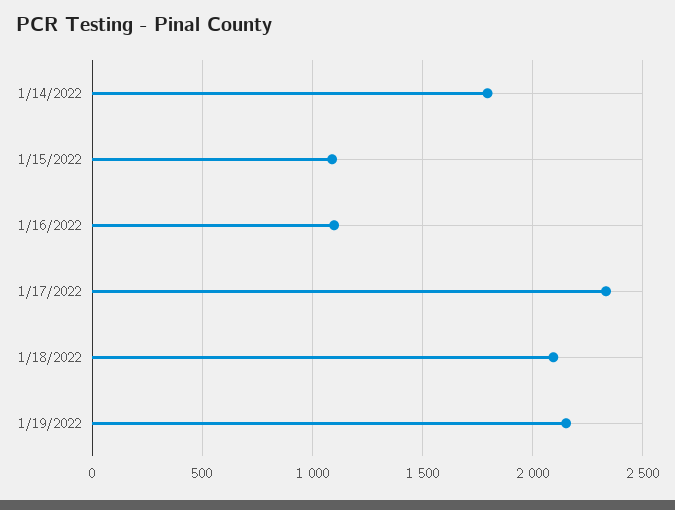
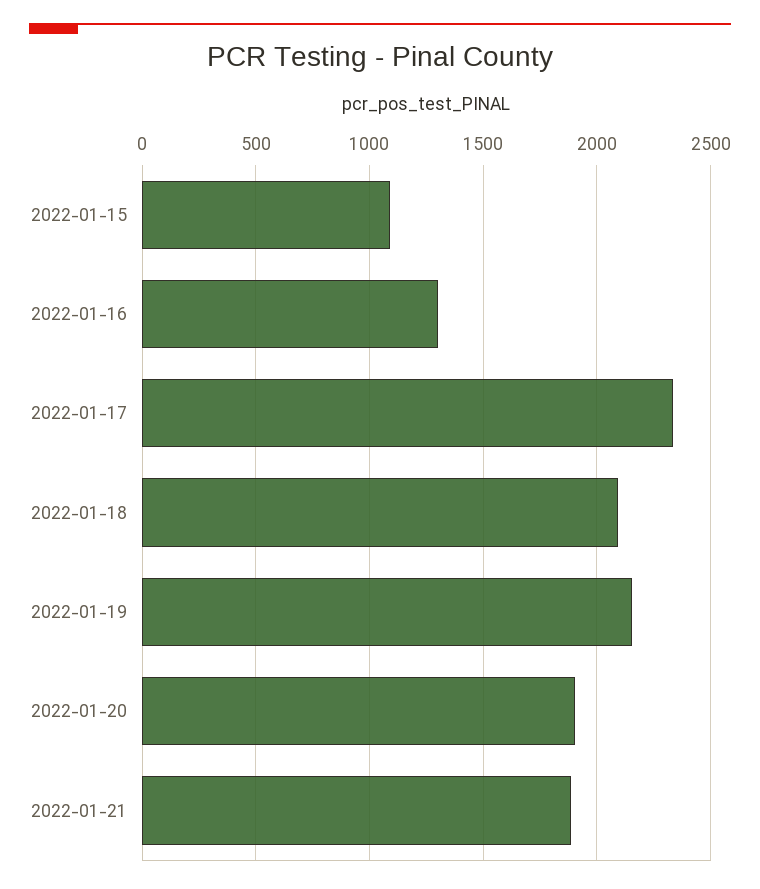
1/14/2022: 1800 -> none
1/16/2022: 1100 -> 1300
2022-01-20: none -> 1900
2022-01-21: none -> 1900

